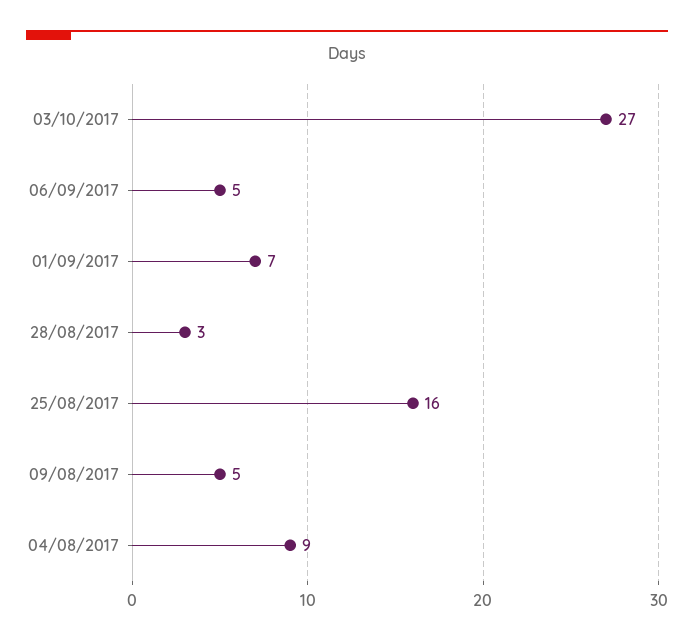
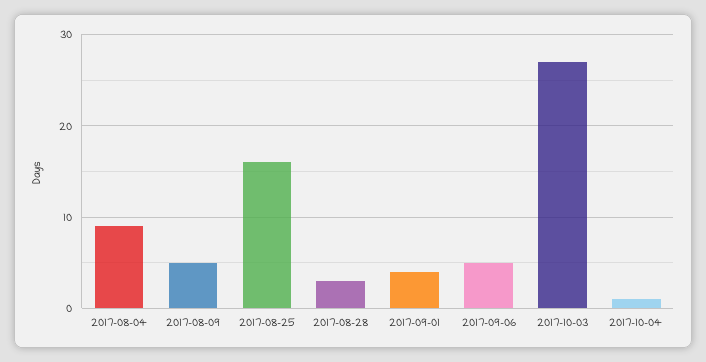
01/09/2017: 7 -> 4
2017-10-04: none -> 1

